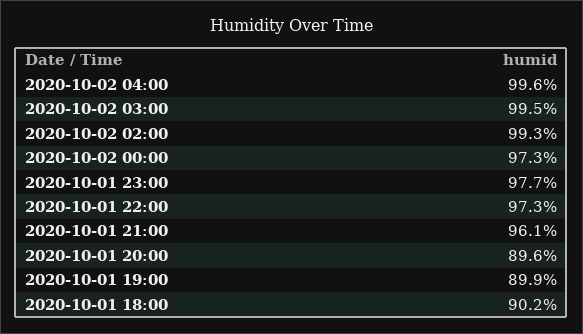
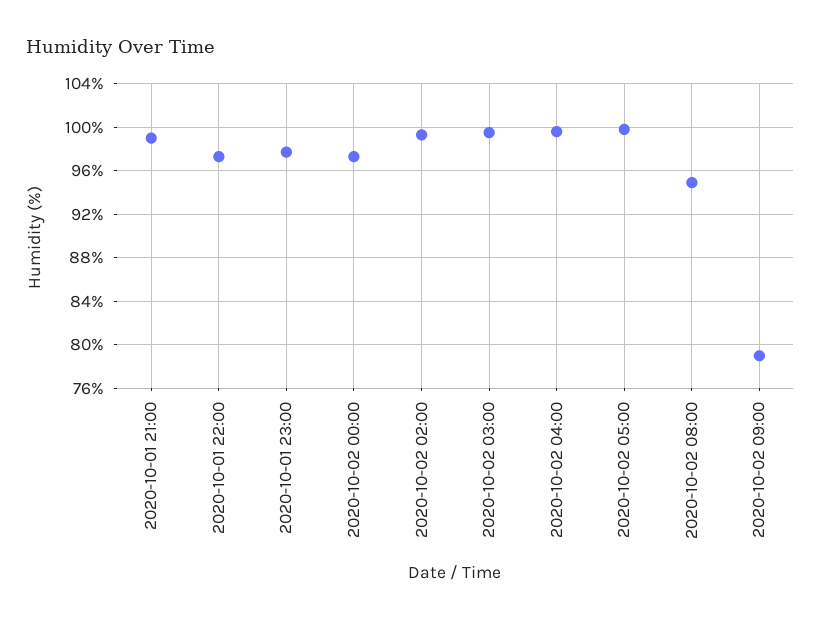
2020-10-01 21:00: 96.1 -> 99
2020-10-01 20:00: 89.6 -> none
2020-10-01 19:00: 89.9 -> none
2020-10-01 18:00: 90.2 -> none
2020-10-02 05:00: none -> 100
2020-10-02 08:00: none -> 95
2020-10-02 09:00: none -> 79

